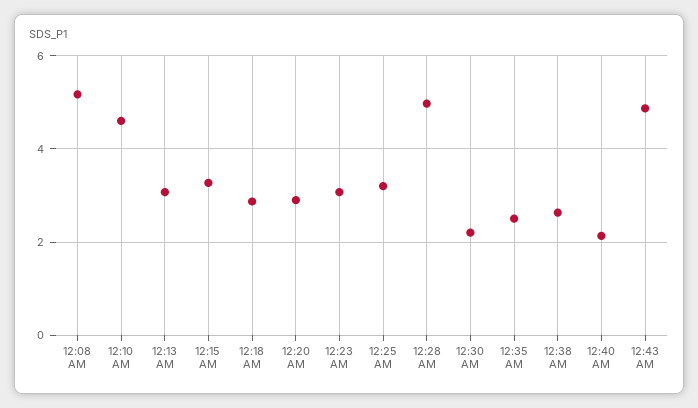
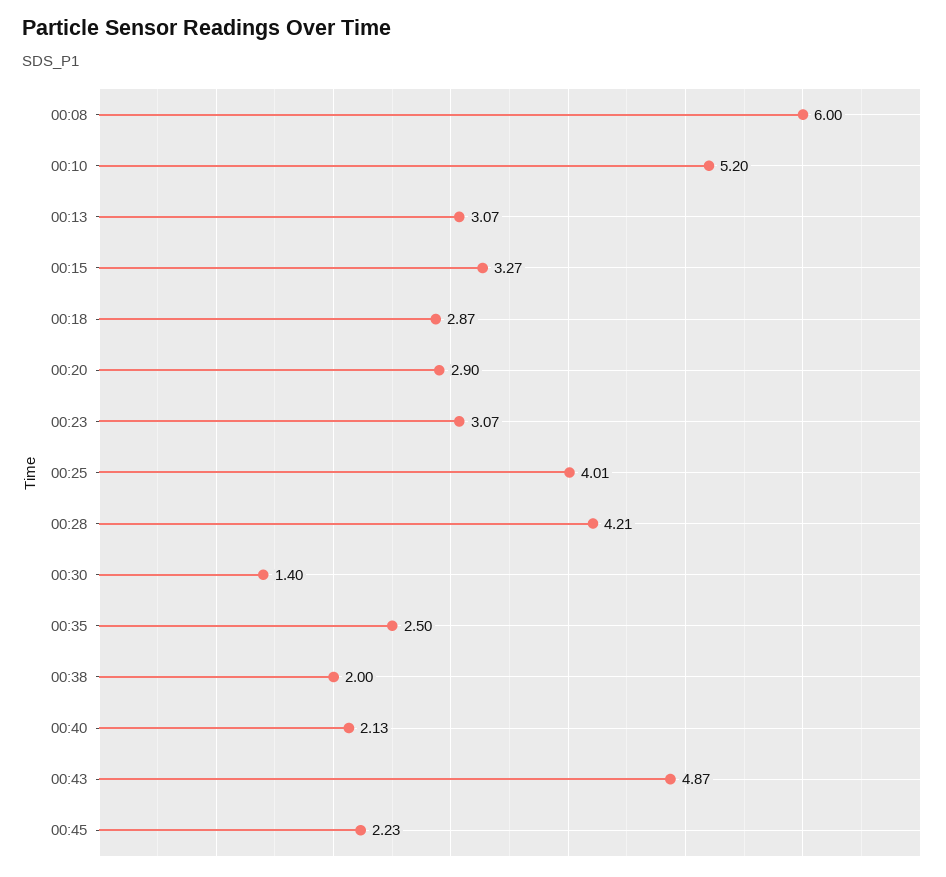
12:08 AM: 5.2 -> 6
12:10 AM: 4.6 -> 5.2
12:25 AM: 3.2 -> 4.01
12:28 AM: 5 -> 4.21
12:30 AM: 2.2 -> 1.4
12:38 AM: 2.6 -> 2
00:45: none -> 2.23

